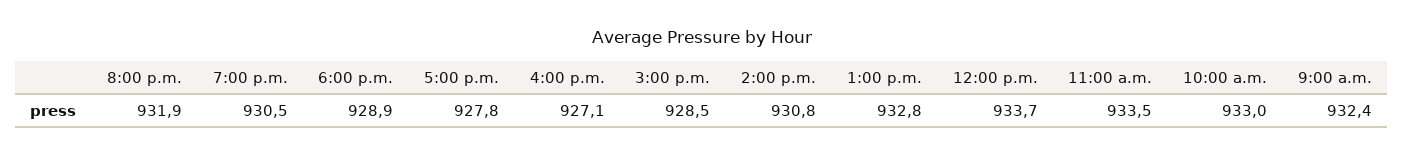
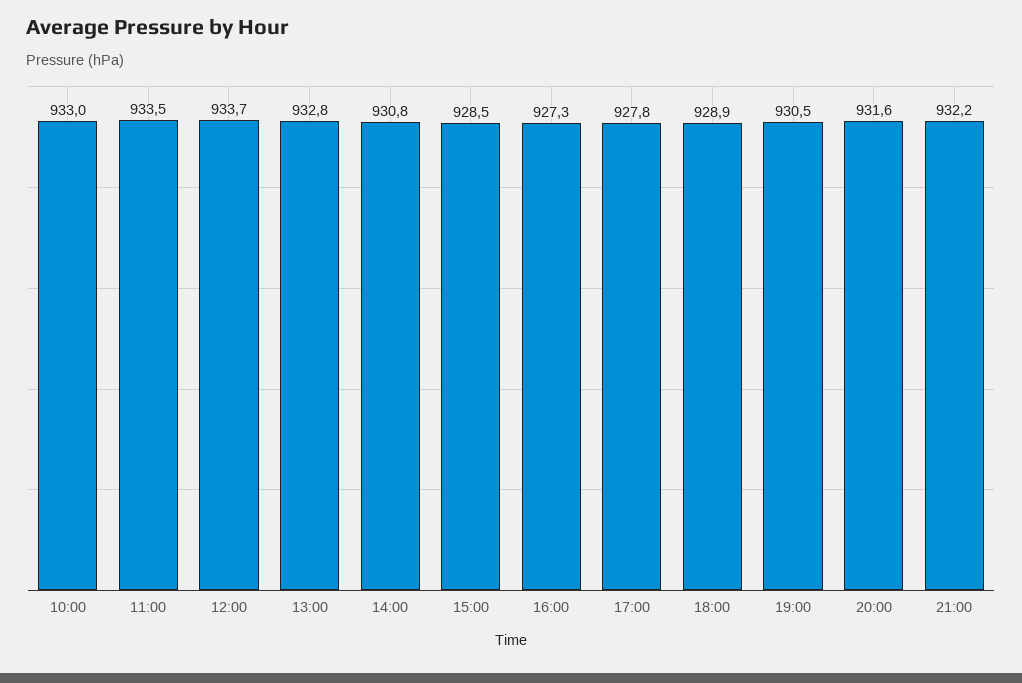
8:00 p.m.: 931.9 -> 931.6
4:00 p.m.: 927.1 -> 927.3
9:00 a.m.: 932.4 -> none
21:00: none -> 932.2

